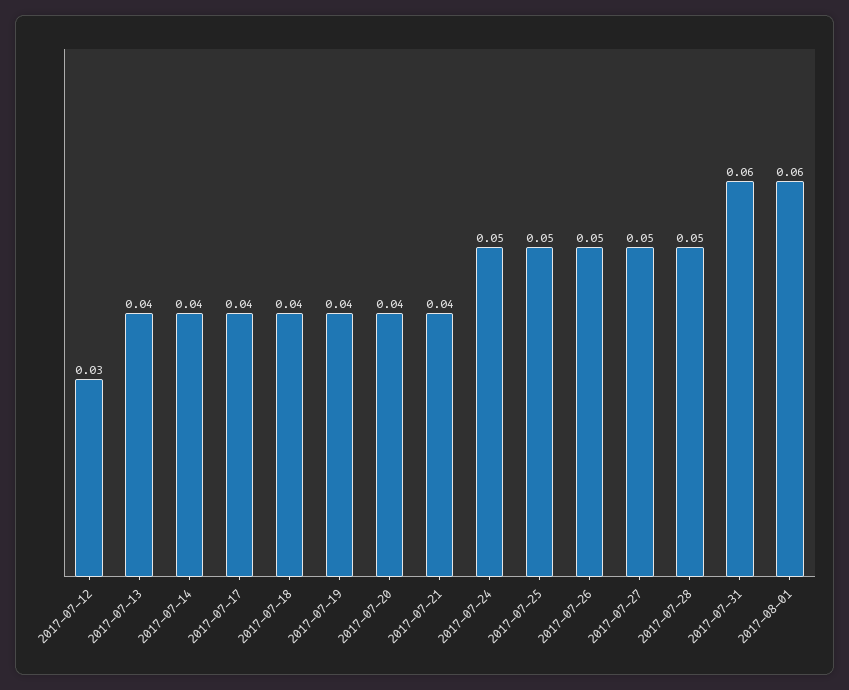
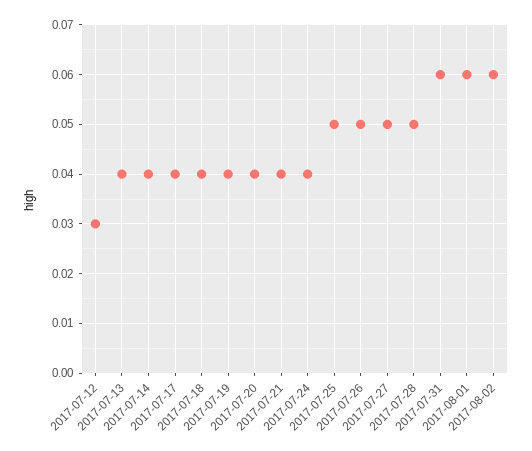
2017-07-24: 0.05 -> 0.04
2017-08-02: none -> 0.06

